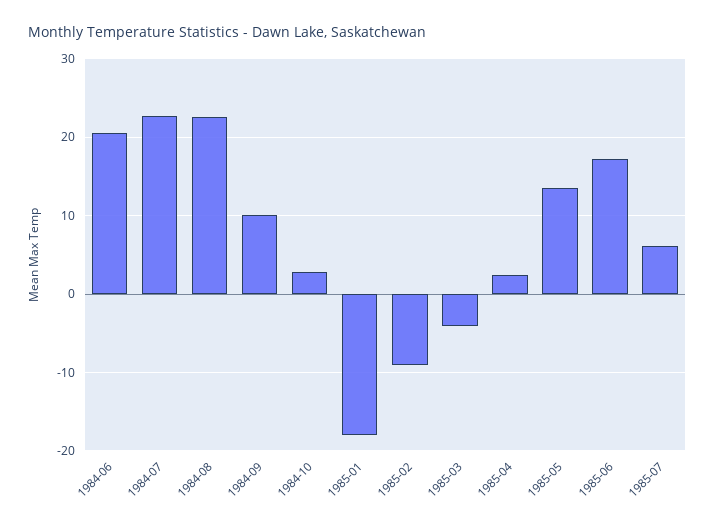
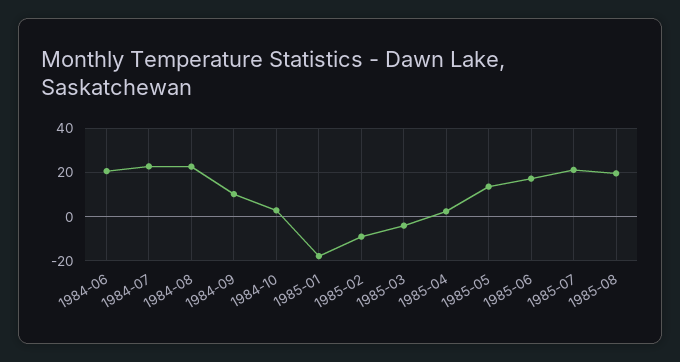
1985-07: 6 -> 20
1985-08: none -> 20

